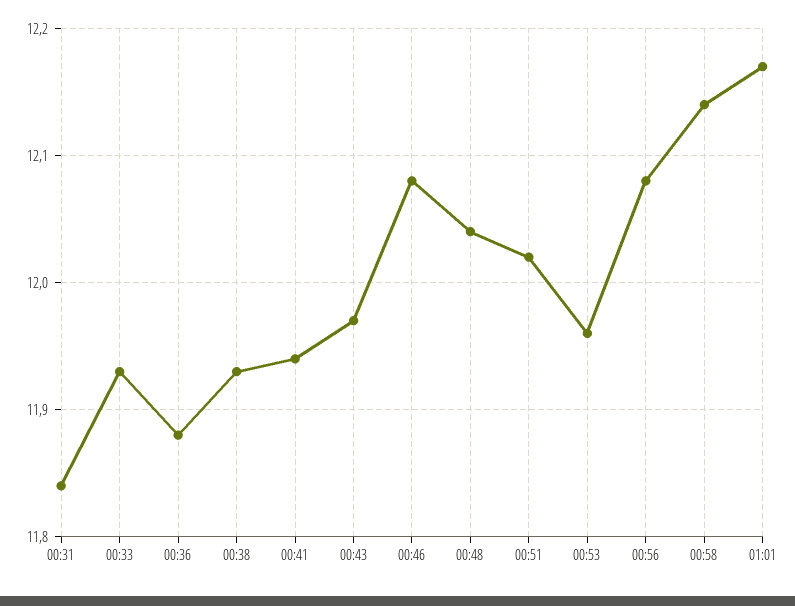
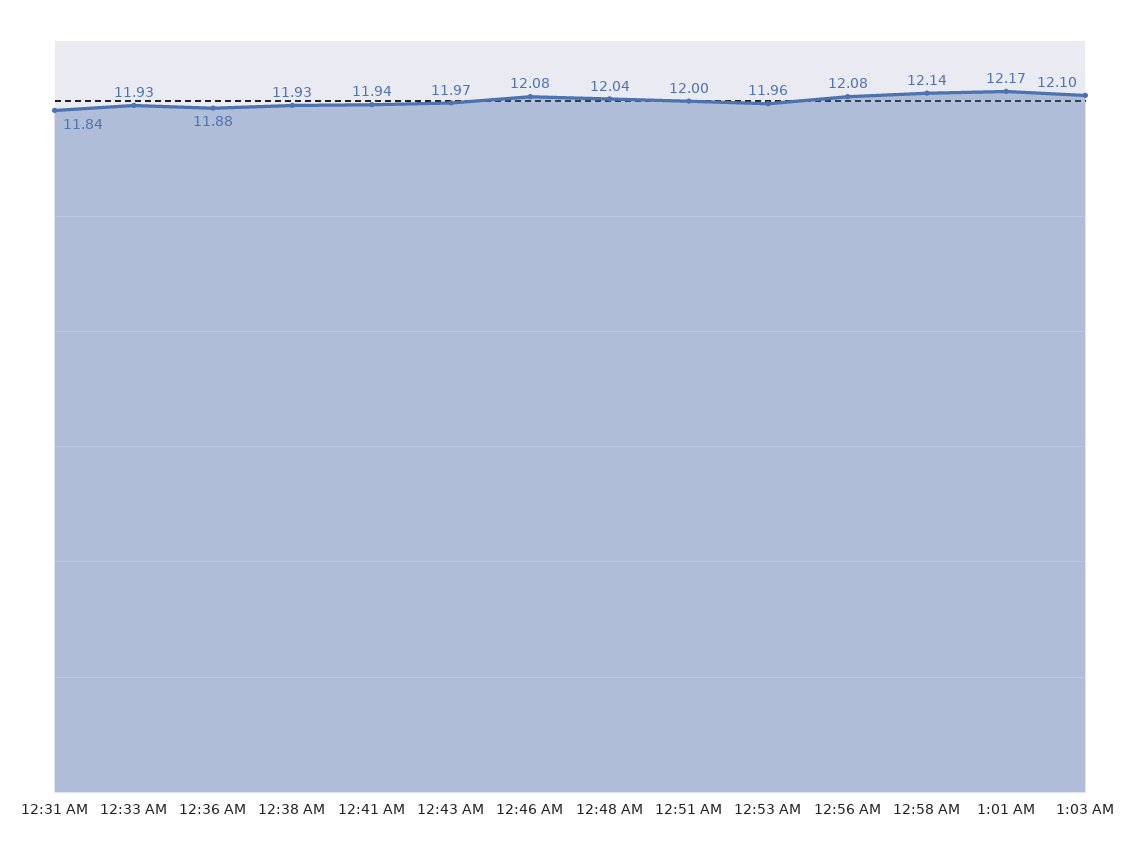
00:51: 12.02 -> 12
1:03 AM: none -> 12.1

